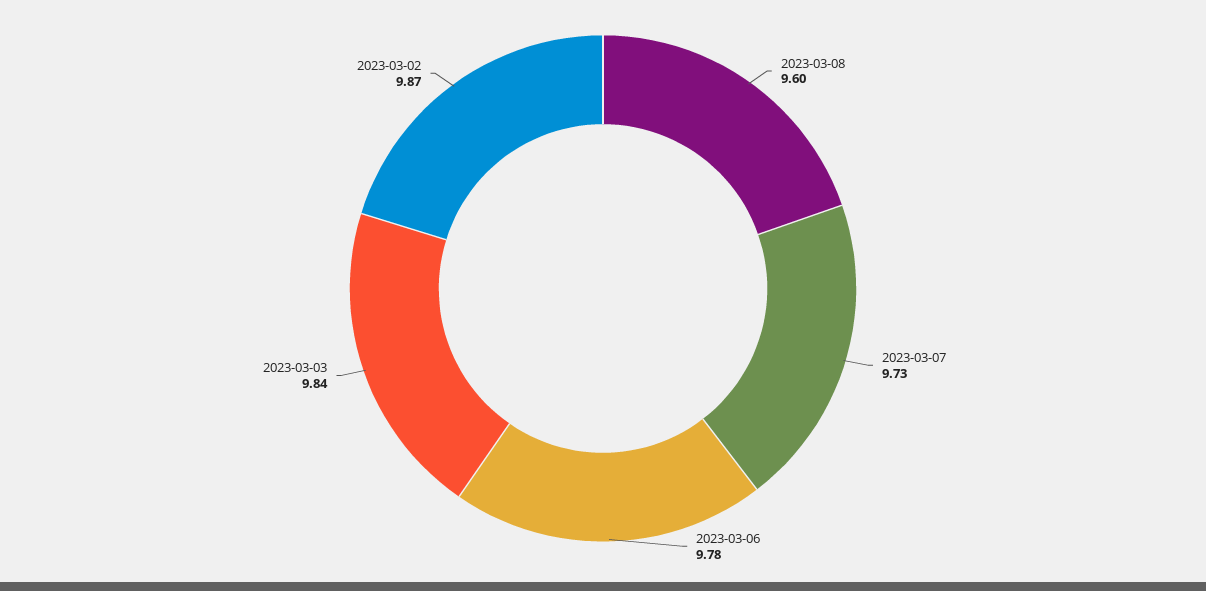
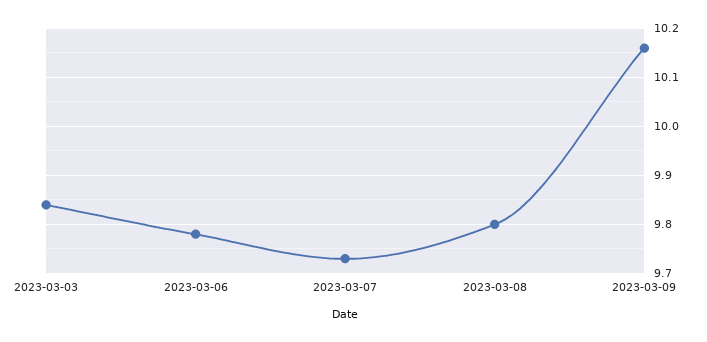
2023-03-08: 9.6 -> 9.8
2023-03-02: 9.87 -> none
2023-03-09: none -> 10.15

